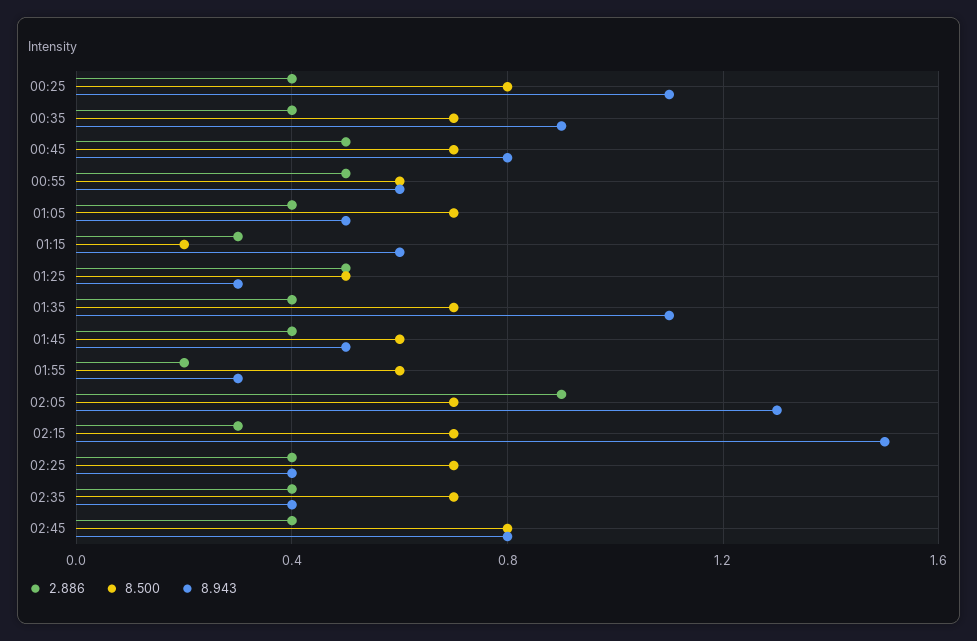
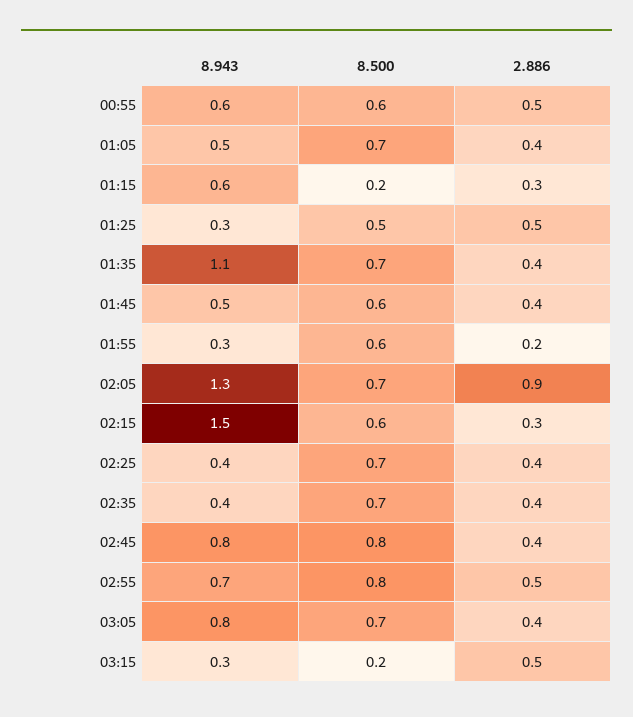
2.886, 00:25: 0.4 -> none
8.500, 00:25: 0.8 -> none
8.943, 00:25: 1.1 -> none
2.886, 00:35: 0.4 -> none
8.500, 00:35: 0.7 -> none
8.943, 00:35: 0.9 -> none
2.886, 00:45: 0.5 -> none
8.500, 00:45: 0.7 -> none
8.943, 00:45: 0.8 -> none
8.500, 02:15: 0.7 -> 0.6
8.943, 02:55: none -> 0.7
8.500, 02:55: none -> 0.8
2.886, 02:55: none -> 0.5
8.943, 03:05: none -> 0.8
8.500, 03:05: none -> 0.7
2.886, 03:05: none -> 0.4
8.943, 03:15: none -> 0.3
8.500, 03:15: none -> 0.2
2.886, 03:15: none -> 0.5

